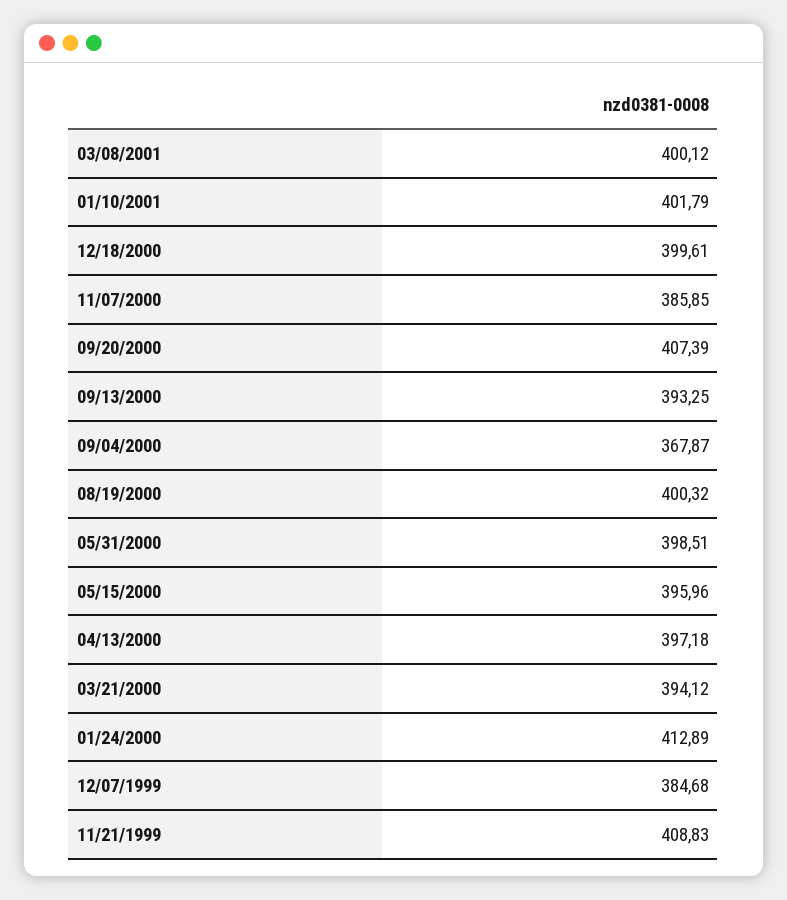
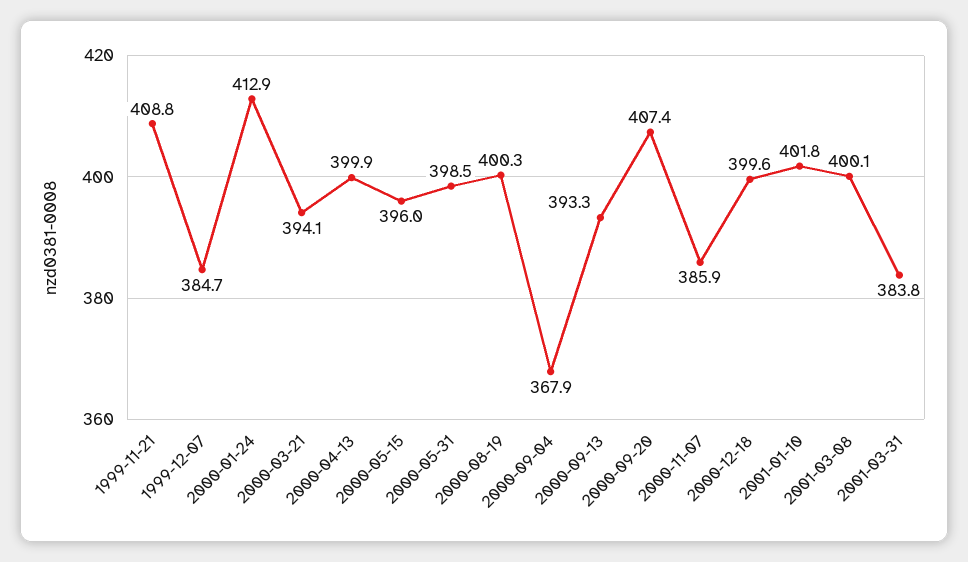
04/13/2000: 397.18 -> 399.9
2001-03-31: none -> 383.8

